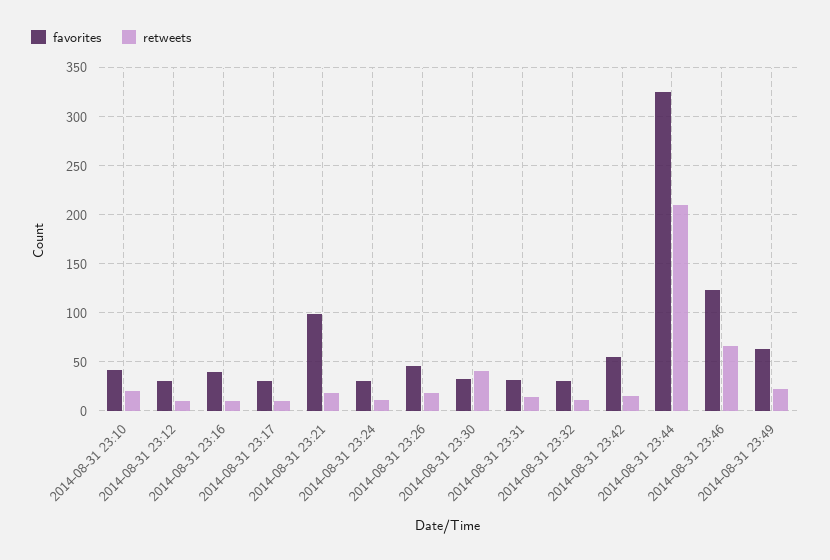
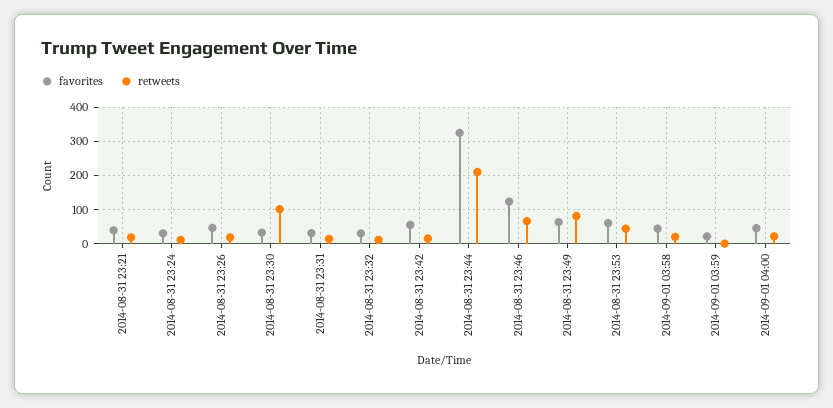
favorites, 2014-08-31 23:10: 40 -> none
retweets, 2014-08-31 23:10: 20 -> none
favorites, 2014-08-31 23:12: 30 -> none
retweets, 2014-08-31 23:12: 10 -> none
favorites, 2014-08-31 23:16: 40 -> none
retweets, 2014-08-31 23:16: 10 -> none
favorites, 2014-08-31 23:17: 30 -> none
retweets, 2014-08-31 23:17: 10 -> none
favorites, 2014-08-31 23:21: 100 -> 40
retweets, 2014-08-31 23:30: 40 -> 100
retweets, 2014-08-31 23:49: 20 -> 80
favorites, 2014-08-31 23:53: none -> 60
retweets, 2014-08-31 23:53: none -> 40
favorites, 2014-09-01 03:58: none -> 40
retweets, 2014-09-01 03:58: none -> 20
favorites, 2014-09-01 03:59: none -> 20
retweets, 2014-09-01 03:59: none -> 0
favorites, 2014-09-01 04:00: none -> 40
retweets, 2014-09-01 04:00: none -> 20

